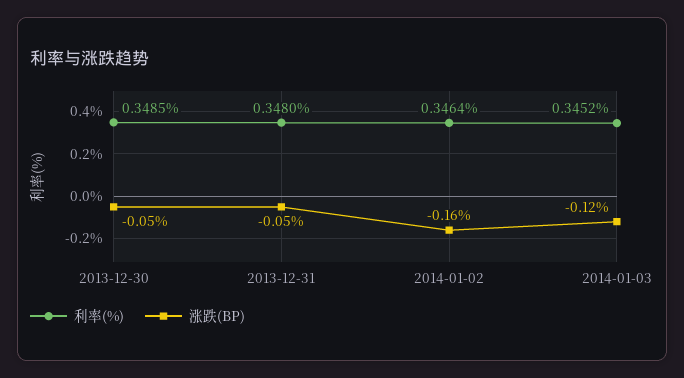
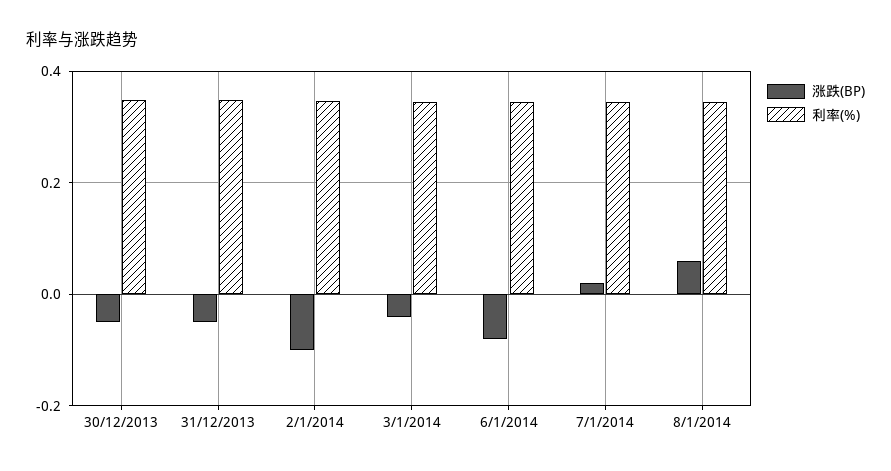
涨跌(BP), 2014-01-02: -0.16 -> -0.1
涨跌(BP), 2014-01-03: -0.12 -> -0.04
涨跌(BP), 6/1/2014: none -> -0.08
利率(%), 6/1/2014: none -> 0.34
涨跌(BP), 7/1/2014: none -> 0.02
利率(%), 7/1/2014: none -> 0.34
涨跌(BP), 8/1/2014: none -> 0.06
利率(%), 8/1/2014: none -> 0.34

